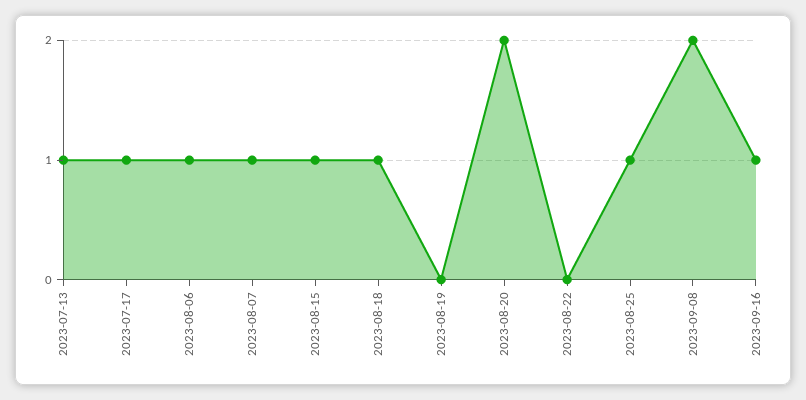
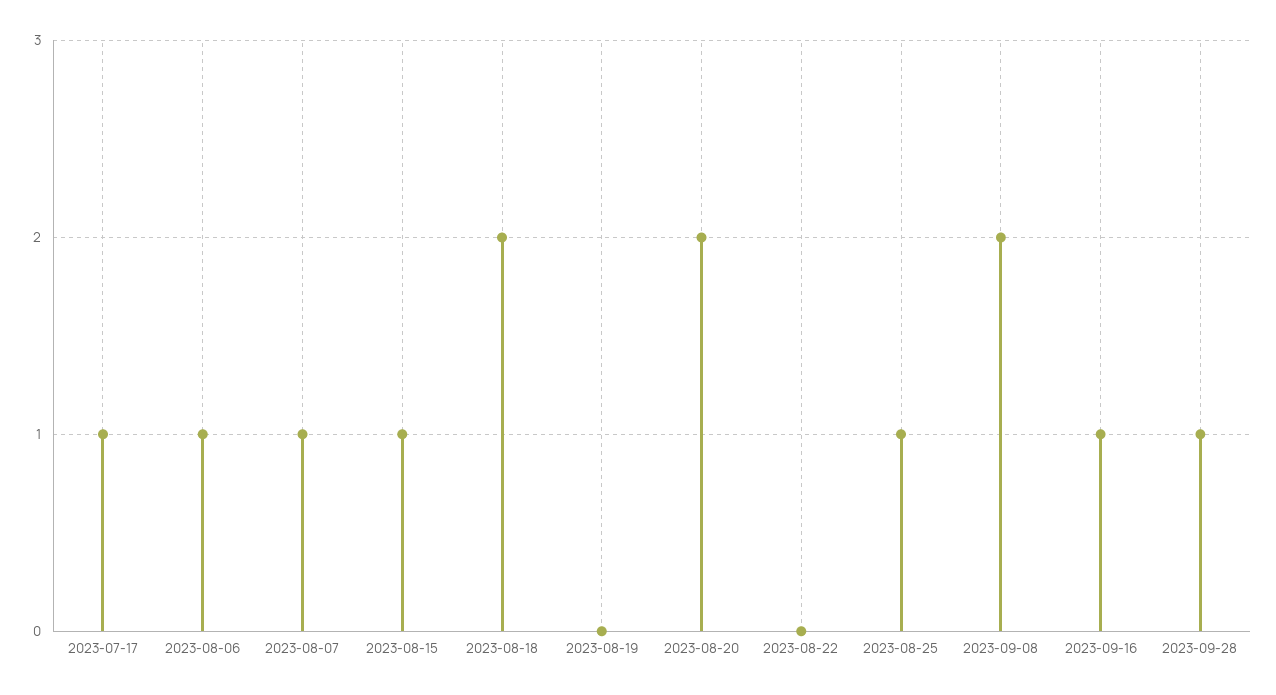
2023-07-13: 1 -> none
2023-08-18: 1 -> 2
2023-09-28: none -> 1

